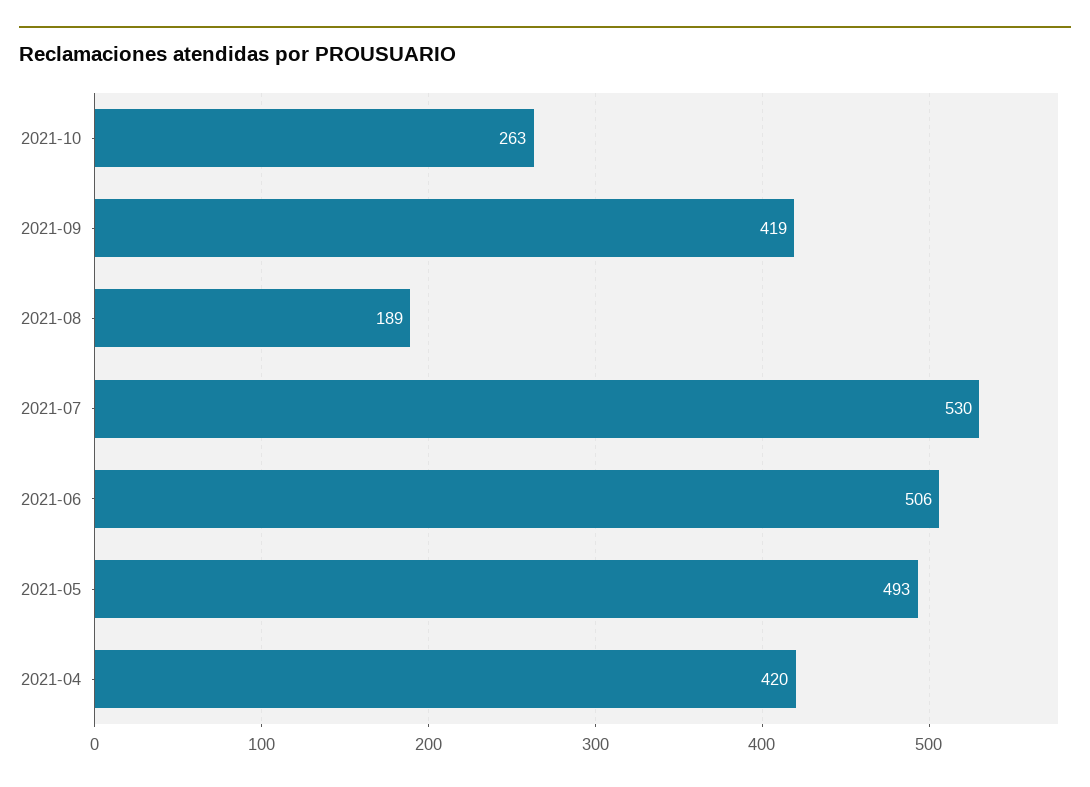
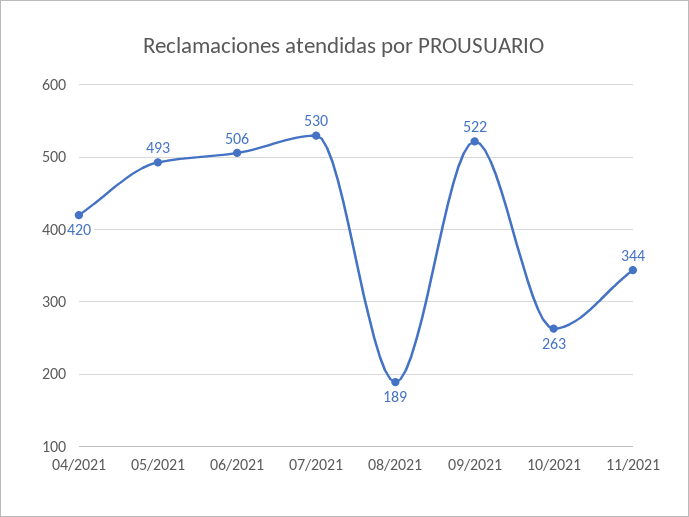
2021-09: 419 -> 522
11/2021: none -> 344

